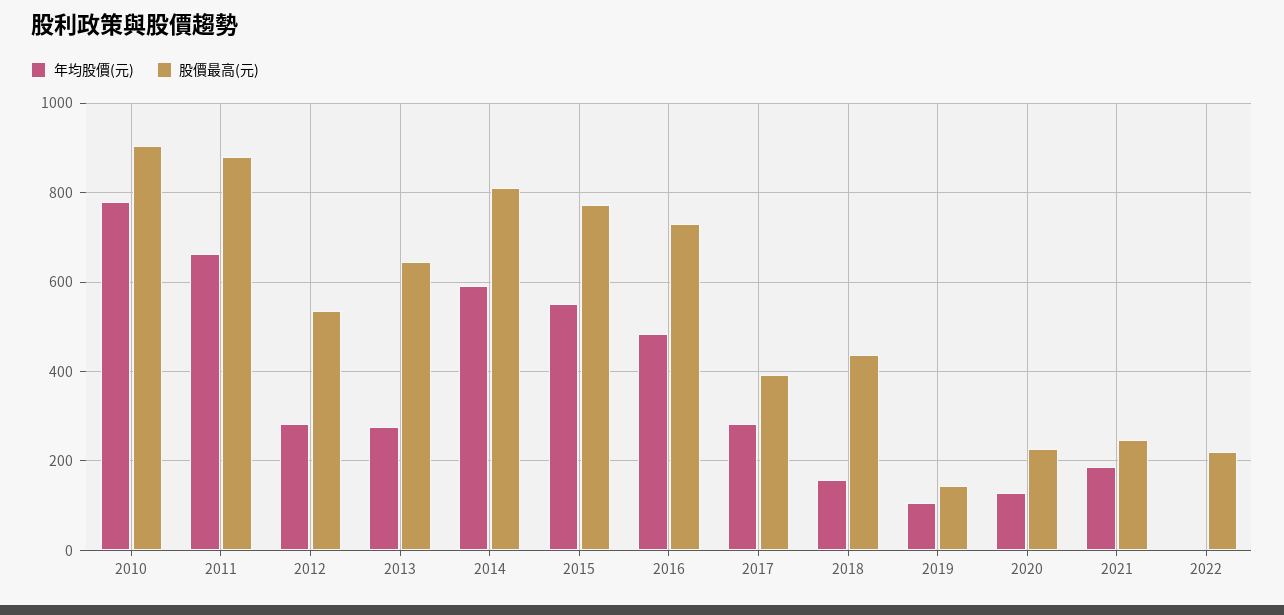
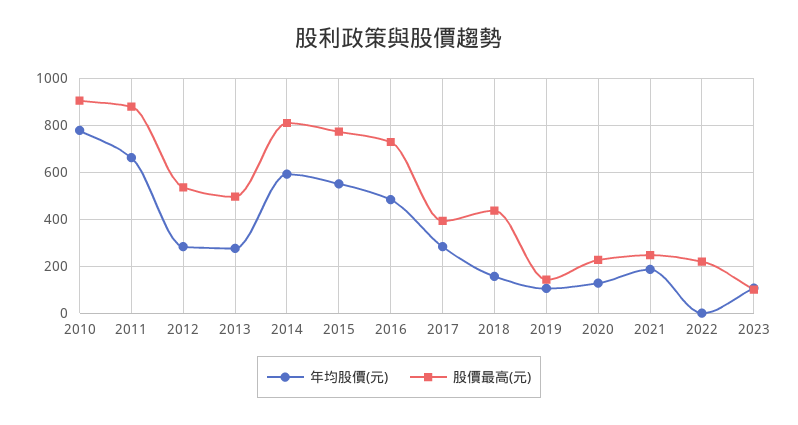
股價最高(元), 2013: 640 -> 500
年均股價(元), 2023: none -> 100
股價最高(元), 2023: none -> 100

